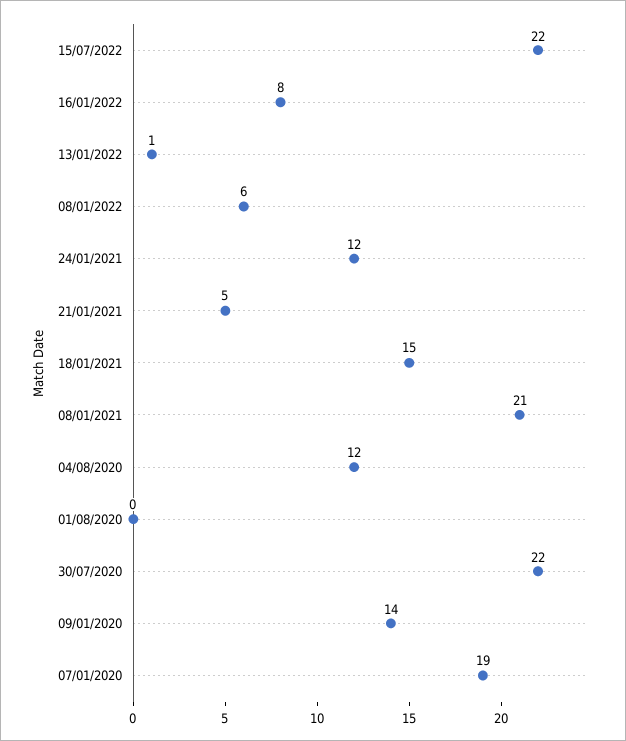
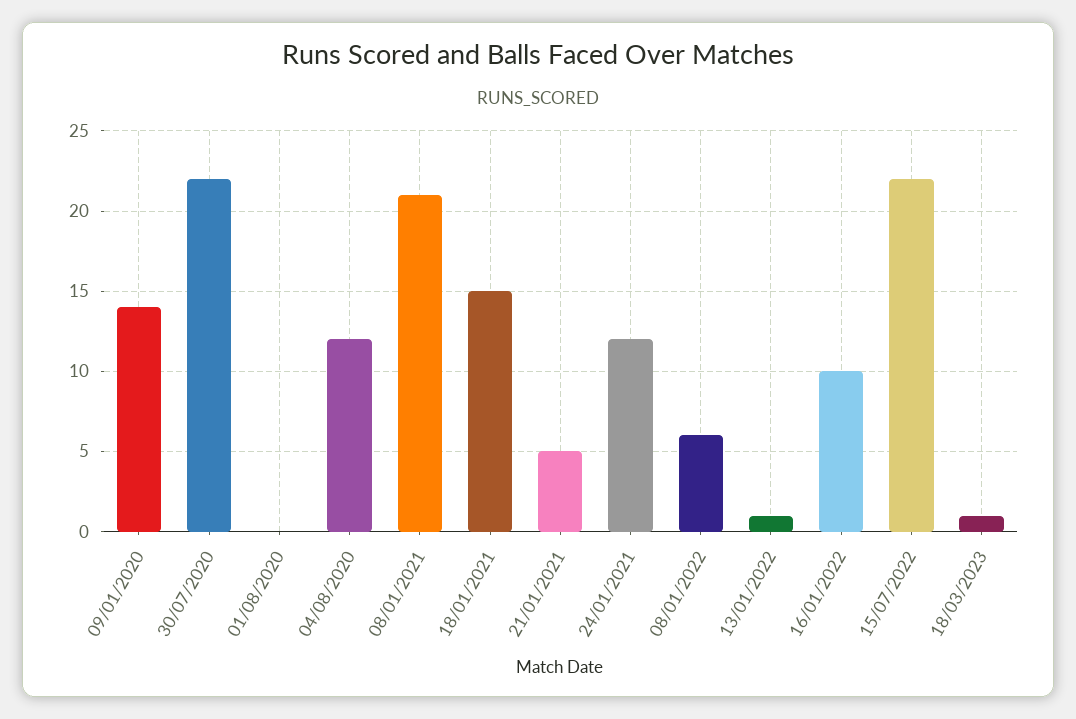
16/01/2022: 8 -> 10
07/01/2020: 19 -> none
18/03/2023: none -> 1

